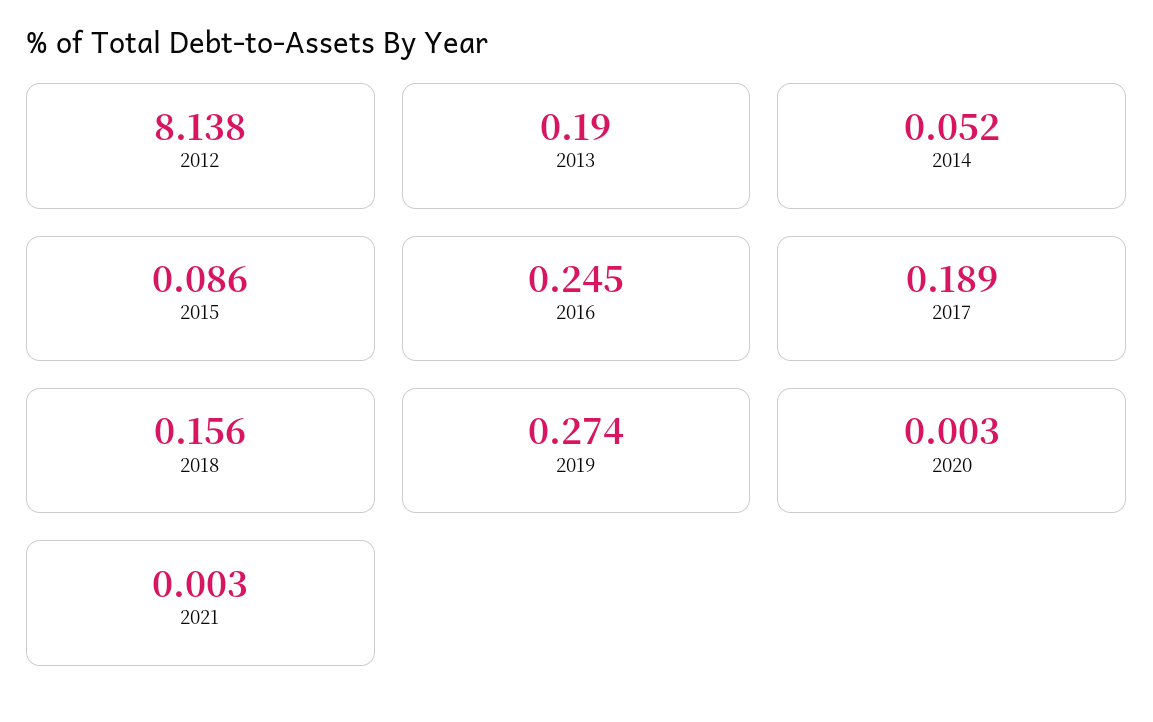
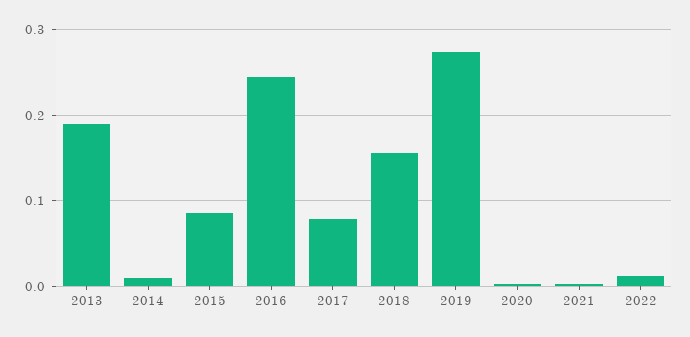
2012: 8.138 -> none
2014: 0.052 -> 0.01
2017: 0.189 -> 0.08
2022: none -> 0.01

